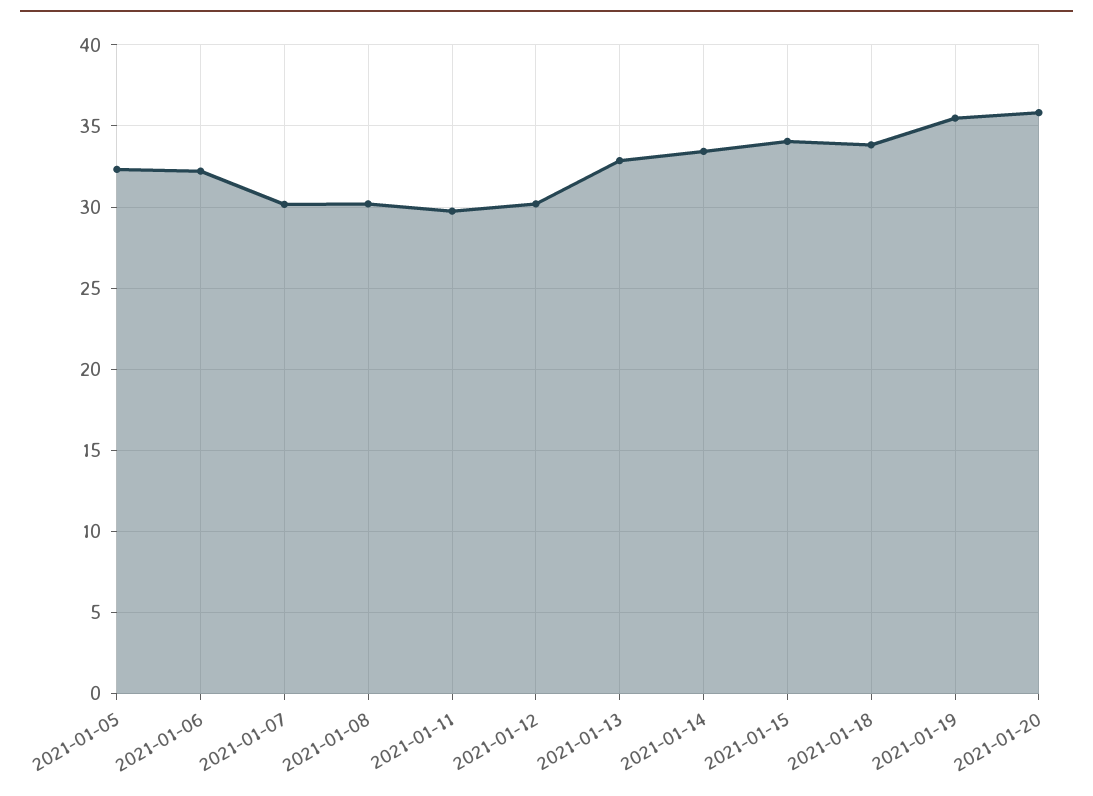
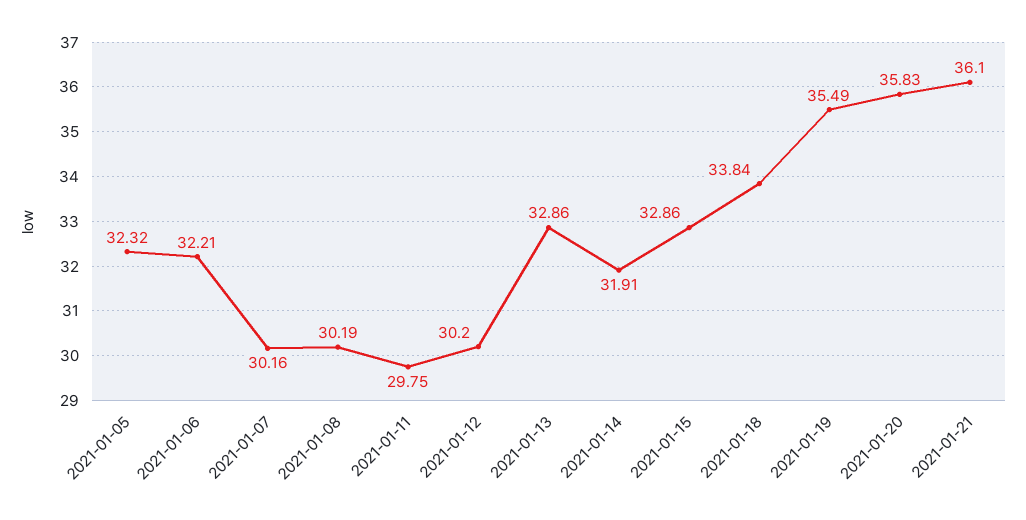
2021-01-14: 33.5 -> 31.91
2021-01-15: 34 -> 32.86
2021-01-21: none -> 36.1

